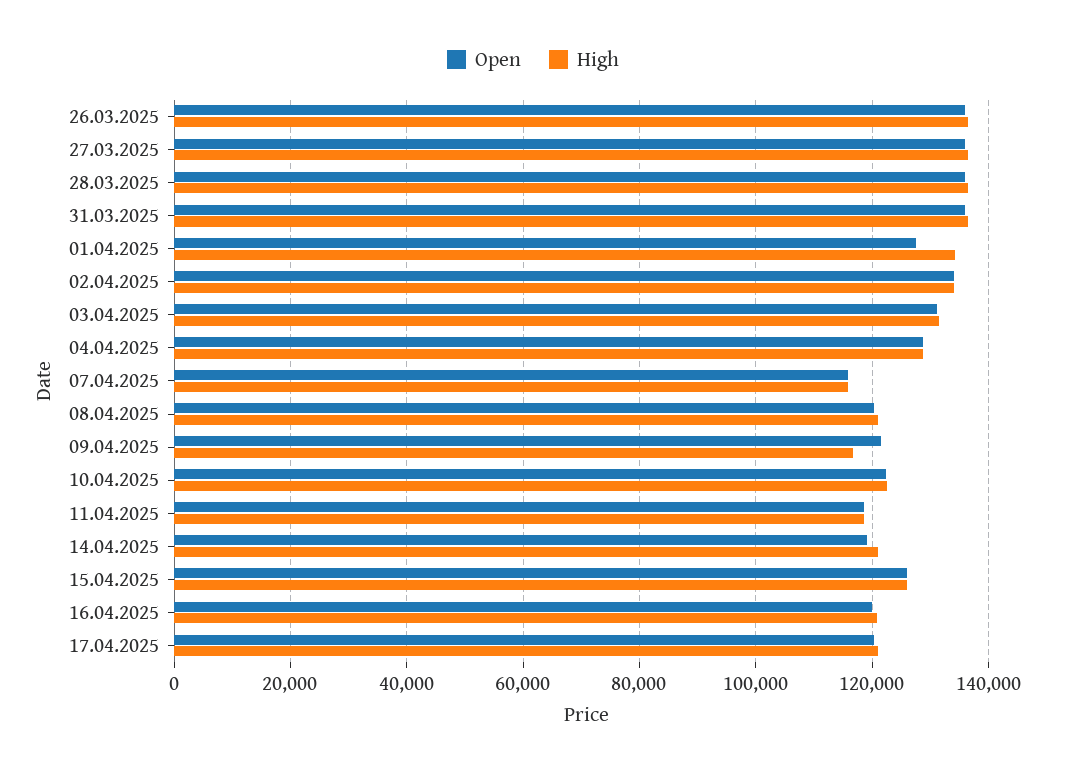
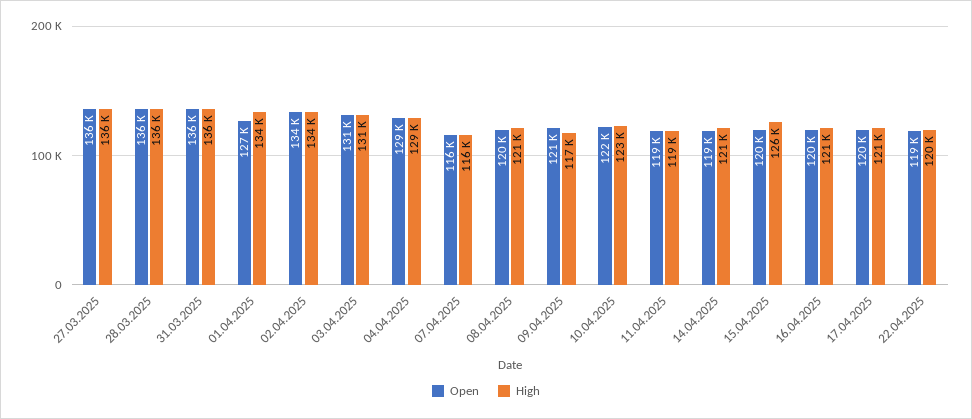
Open, 26.03.2025: 136000 -> none
High, 26.03.2025: 136000 -> none
Open, 15.04.2025: 126000 -> 120000
Open, 22.04.2025: none -> 119000
High, 22.04.2025: none -> 120000

